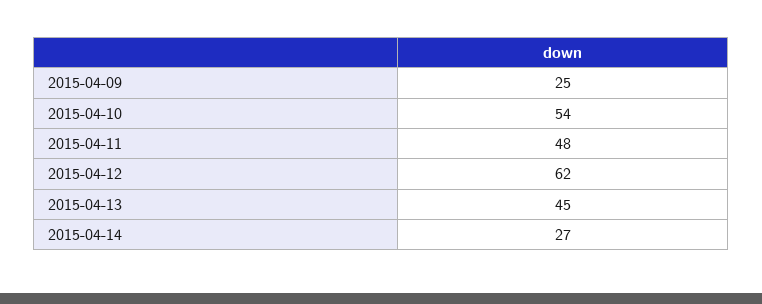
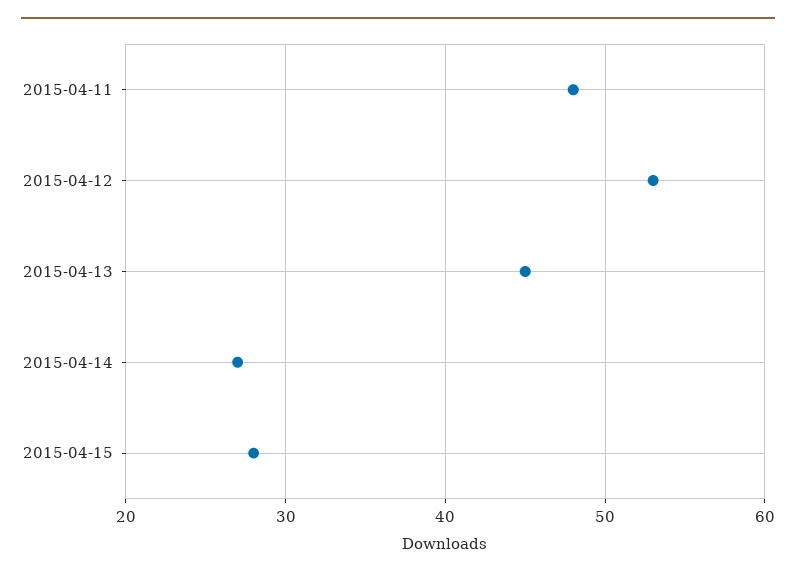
2015-04-09: 25 -> none
2015-04-10: 54 -> none
2015-04-12: 62 -> 53
2015-04-15: none -> 28

